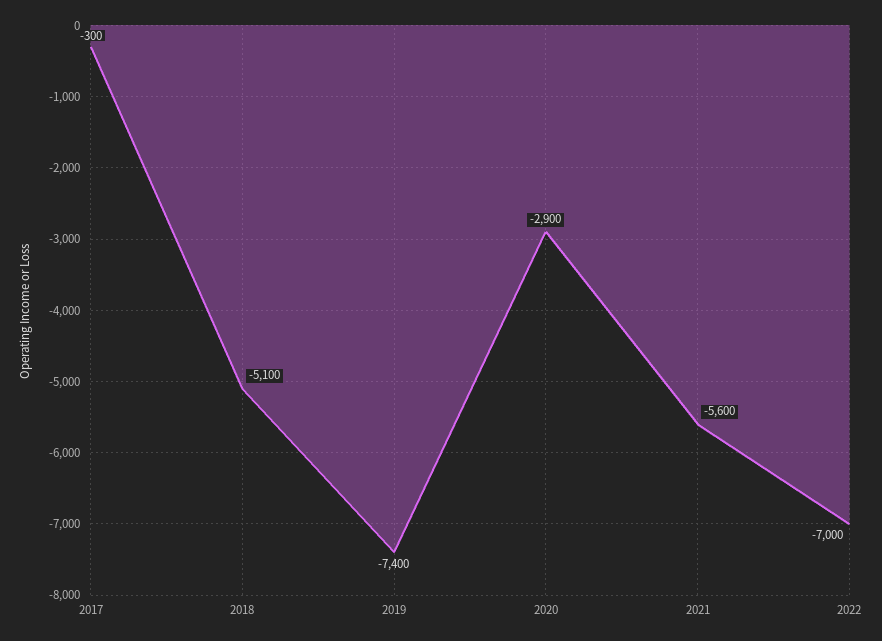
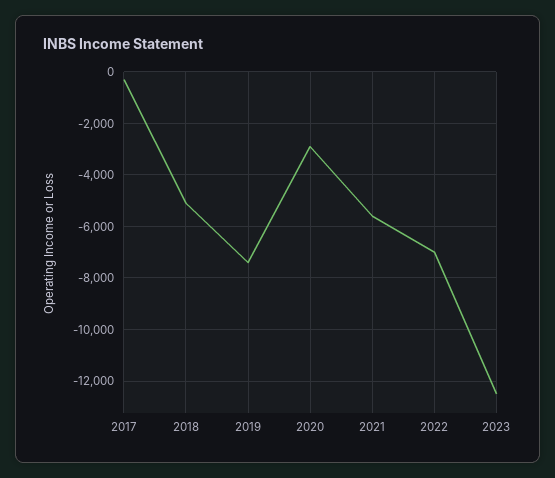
2023: none -> -12500

